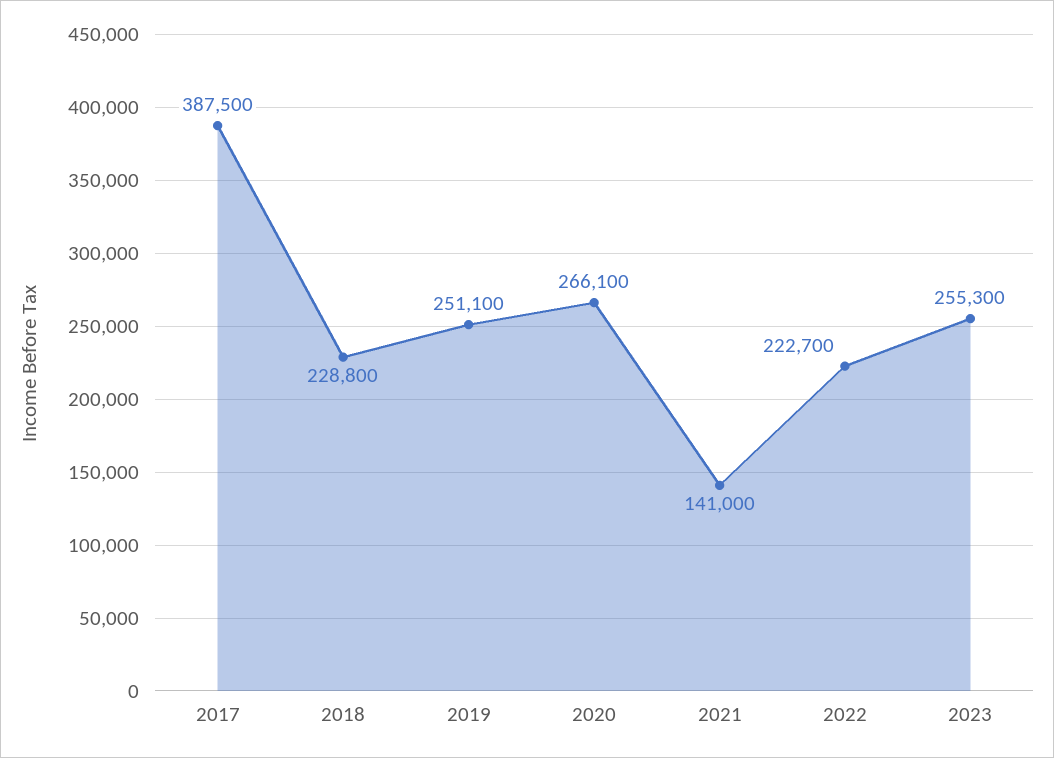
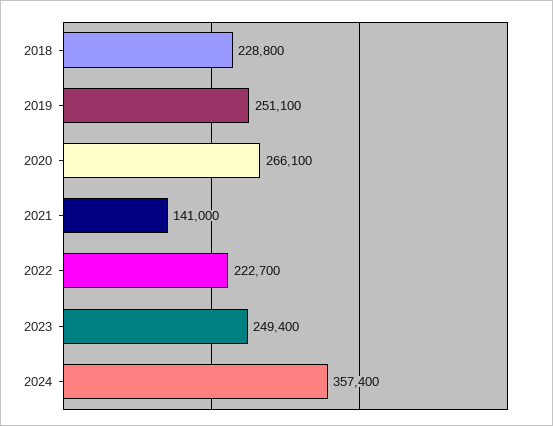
2017: 387500 -> none
2023: 255300 -> 249400
2024: none -> 357400

